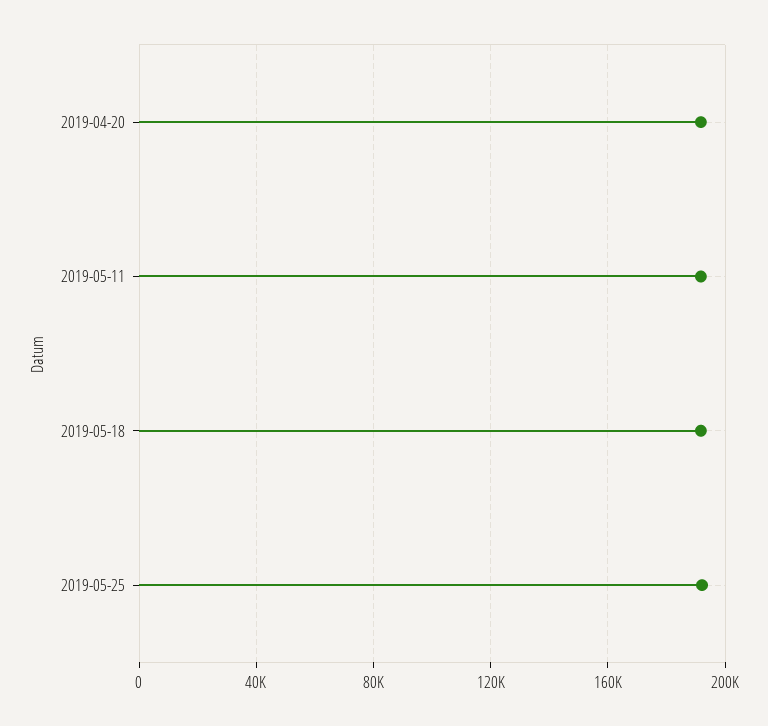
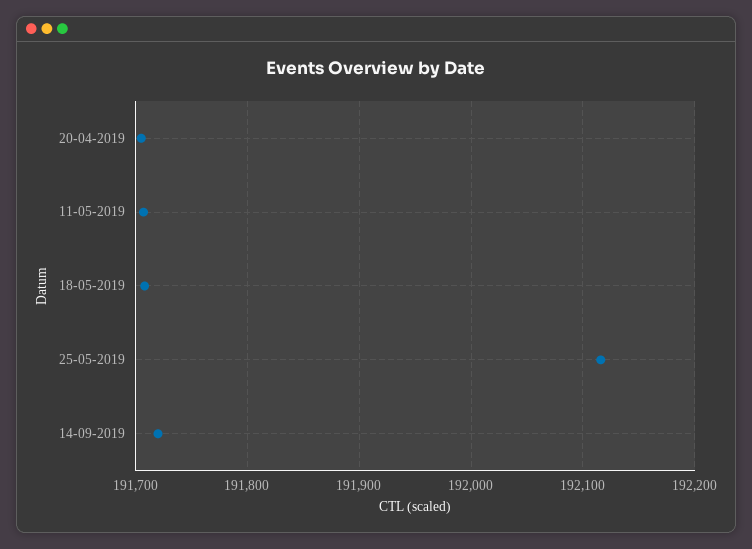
14-09-2019: none -> 191720

